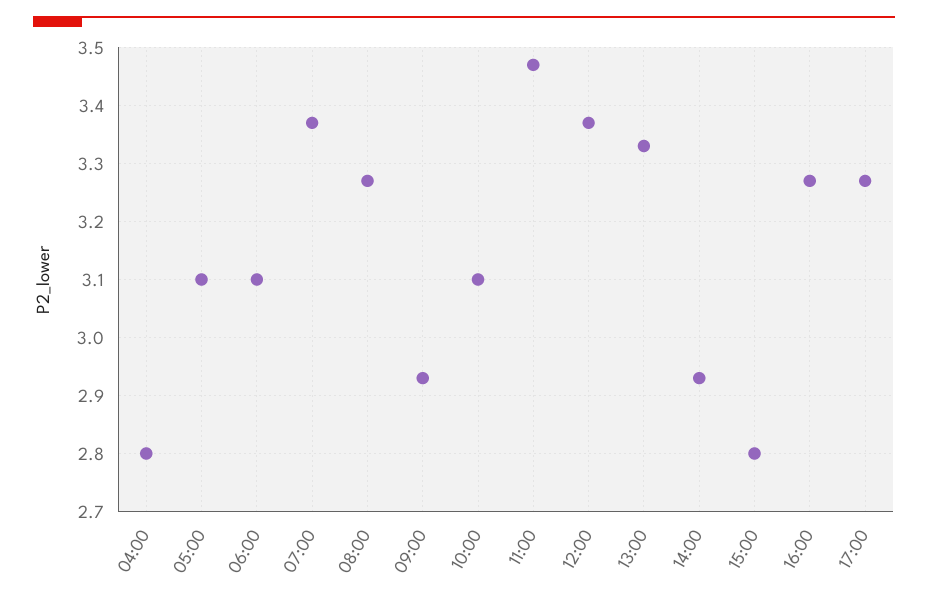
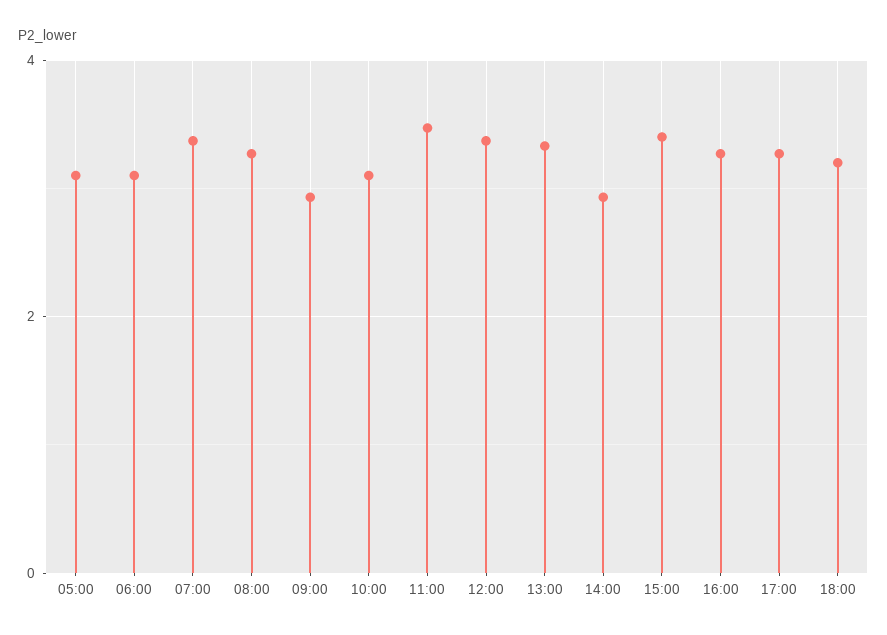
04:00: 2.8 -> none
15:00: 2.8 -> 3.4
18:00: none -> 3.2

